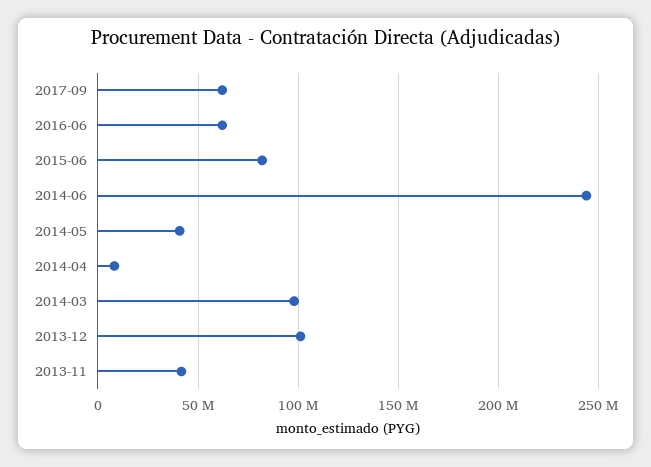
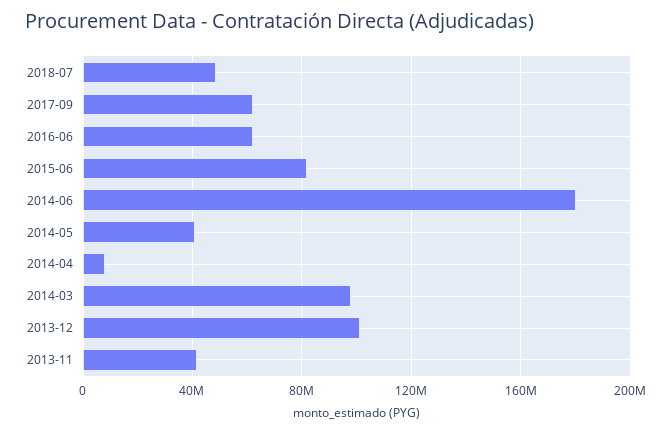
2014-06: 245000000 -> 180000000
2018-07: none -> 50000000

